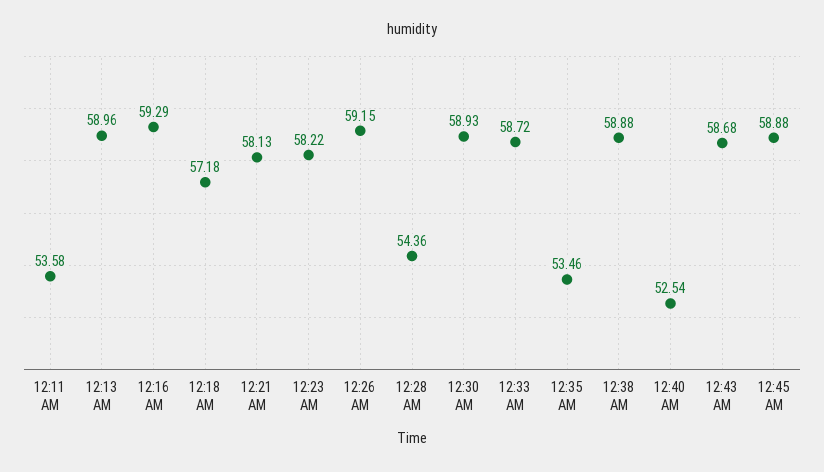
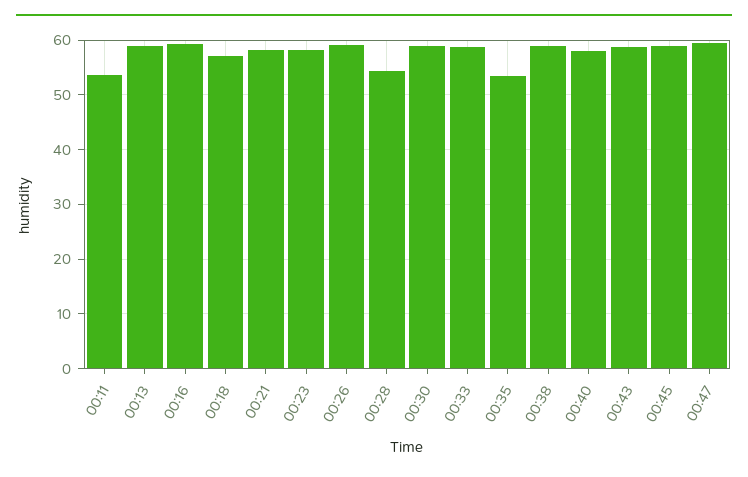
12:40 AM: 52.54 -> 58
00:47: none -> 60

